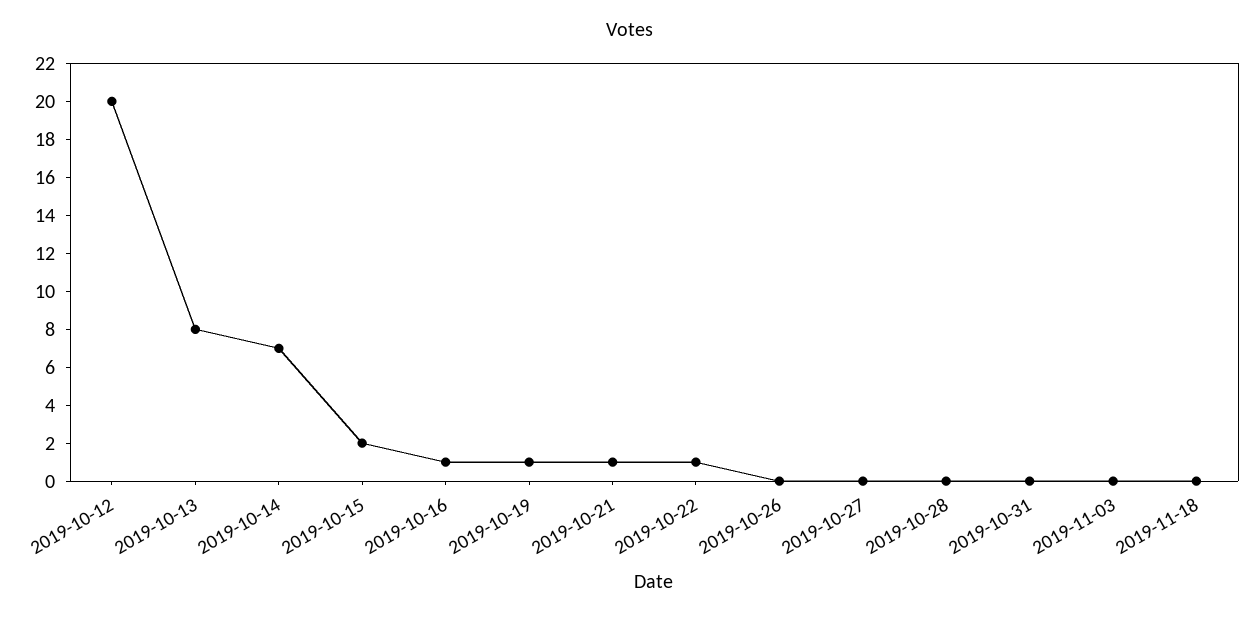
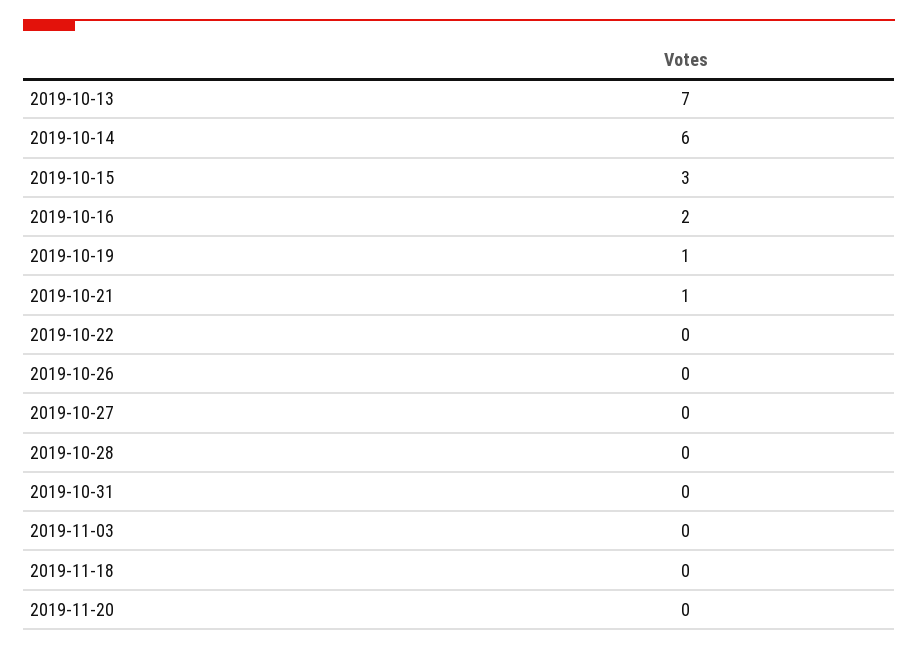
2019-10-12: 20 -> none
2019-10-13: 8 -> 7
2019-10-14: 7 -> 6
2019-10-15: 2 -> 3
2019-10-16: 1 -> 2
2019-10-22: 1 -> 0
2019-11-20: none -> 0

